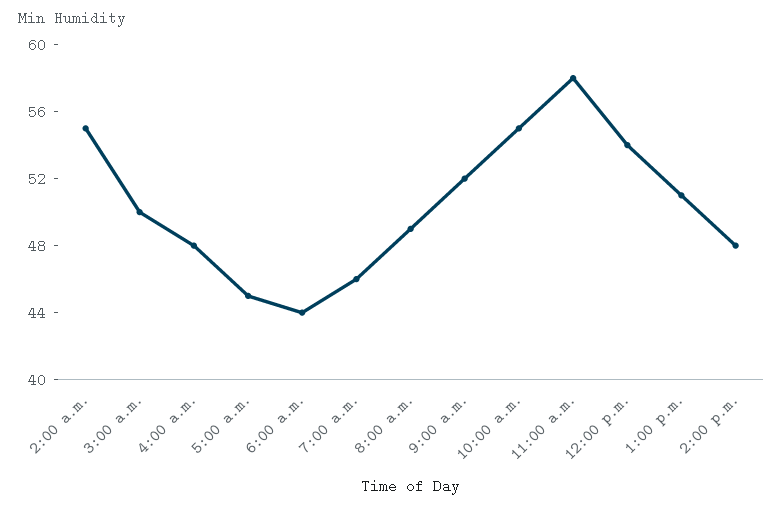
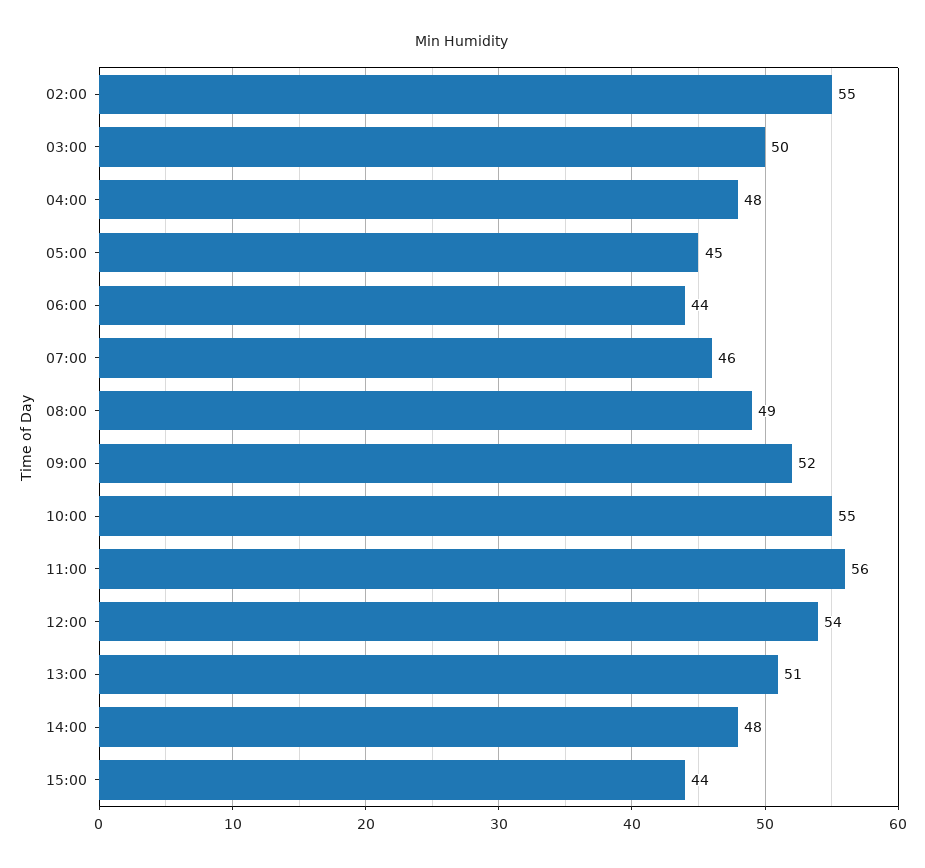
11:00 a.m.: 58 -> 56
15:00: none -> 44

